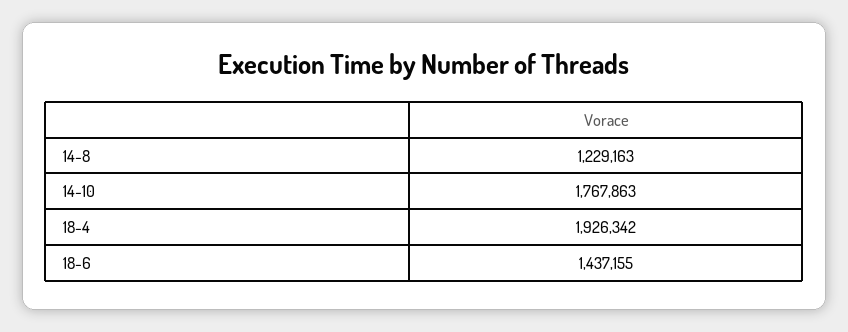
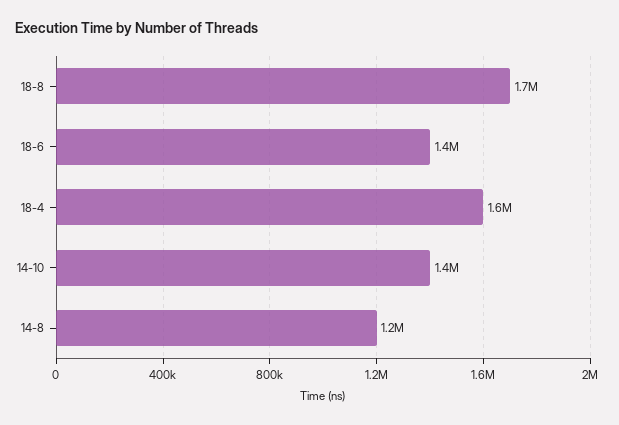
14-10: 1767863 -> 1400000
18-4: 1926342 -> 1600000
18-8: none -> 1700000

